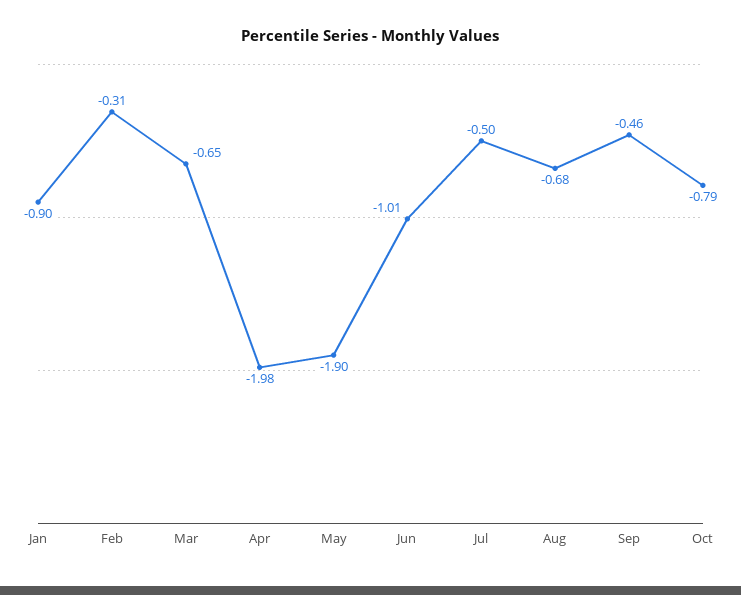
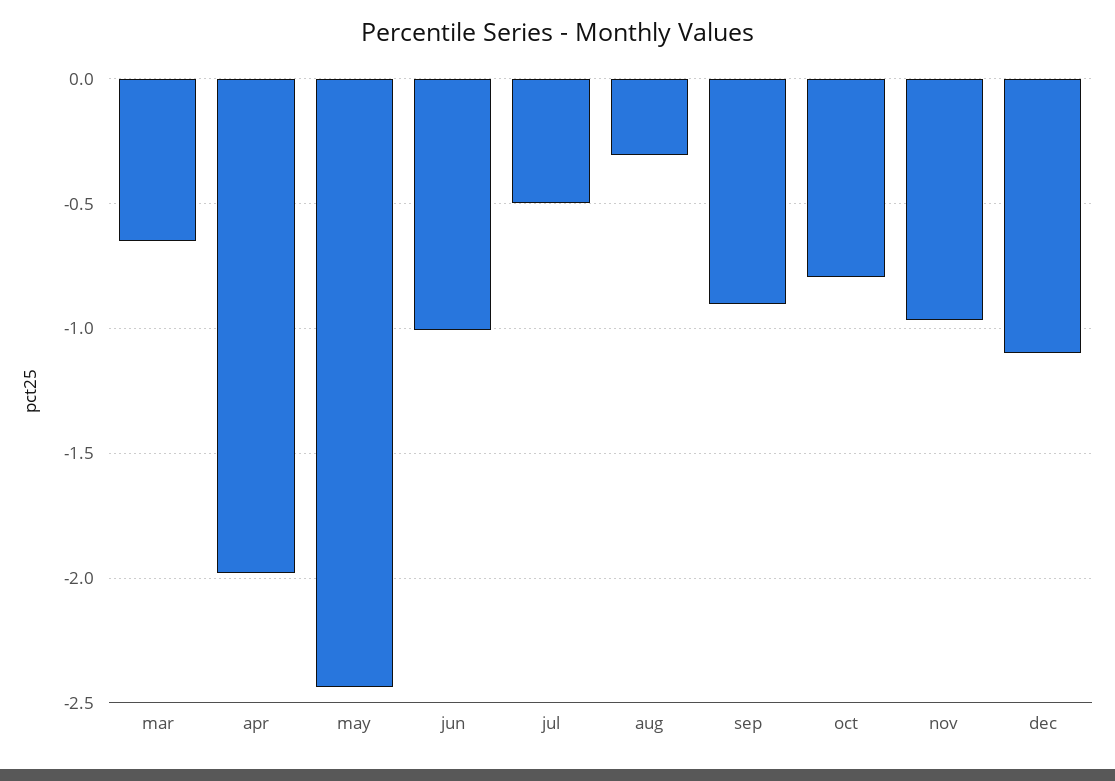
Jan: -0.9 -> none
Feb: -0.31 -> none
May: -1.9 -> -2.45
Aug: -0.68 -> -0.3
Sep: -0.46 -> -0.9
nov: none -> -0.95
dec: none -> -1.1

